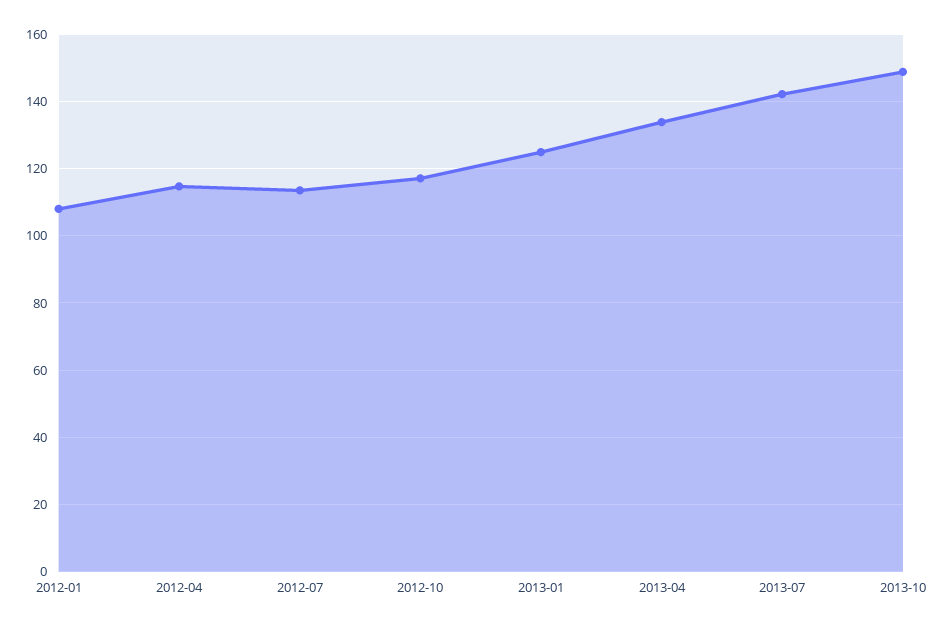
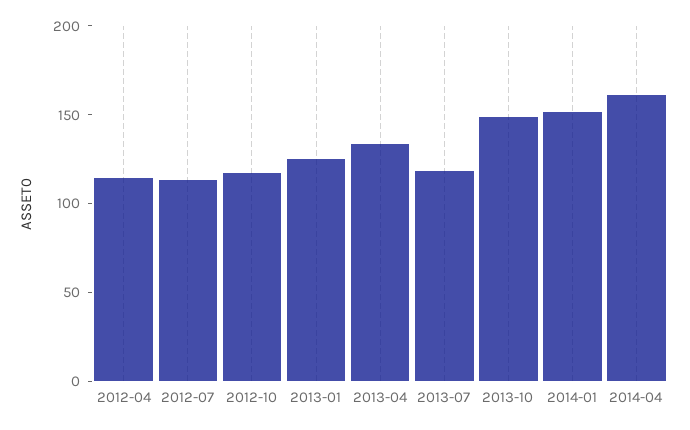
2012-01: 108 -> none
2013-07: 142 -> 120
2014-01: none -> 150
2014-04: none -> 160

